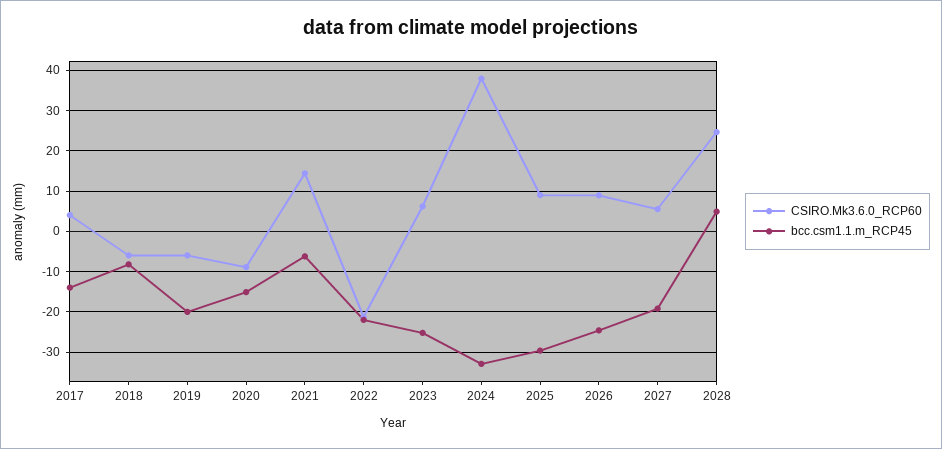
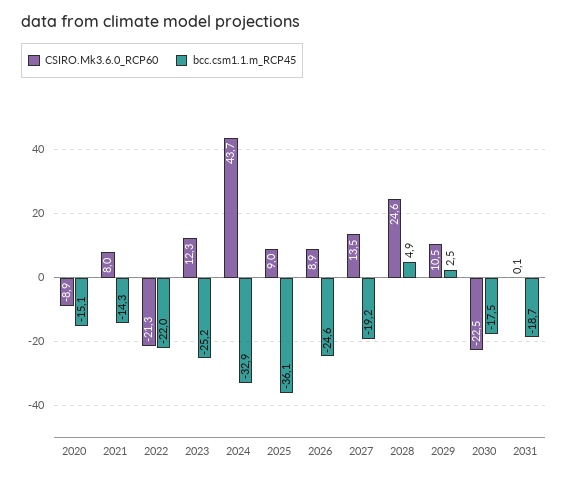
CSIRO.Mk3.6.0_RCP60, 2017: 4 -> none
bcc.csm1.1.m_RCP45, 2017: -14 -> none
CSIRO.Mk3.6.0_RCP60, 2018: -6 -> none
bcc.csm1.1.m_RCP45, 2018: -8 -> none
CSIRO.Mk3.6.0_RCP60, 2019: -6 -> none
bcc.csm1.1.m_RCP45, 2019: -20 -> none
CSIRO.Mk3.6.0_RCP60, 2021: 14 -> 8
bcc.csm1.1.m_RCP45, 2021: -6 -> -14.3
CSIRO.Mk3.6.0_RCP60, 2023: 6 -> 12.3
CSIRO.Mk3.6.0_RCP60, 2024: 38 -> 43.7
bcc.csm1.1.m_RCP45, 2025: -30 -> -36.1
CSIRO.Mk3.6.0_RCP60, 2027: 6 -> 13.5
CSIRO.Mk3.6.0_RCP60, 2029: none -> 10.5
bcc.csm1.1.m_RCP45, 2029: none -> 2.5
CSIRO.Mk3.6.0_RCP60, 2030: none -> -22.5
bcc.csm1.1.m_RCP45, 2030: none -> -17.5
CSIRO.Mk3.6.0_RCP60, 2031: none -> 0.1
bcc.csm1.1.m_RCP45, 2031: none -> -18.7

